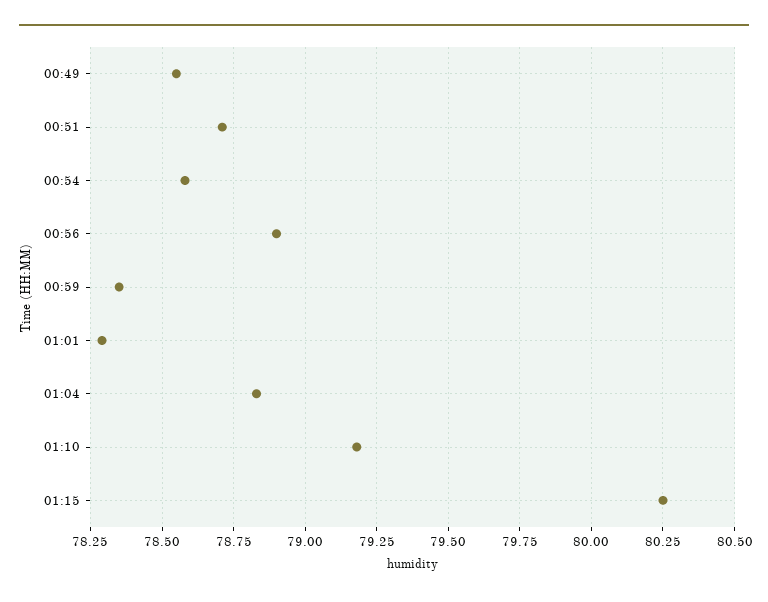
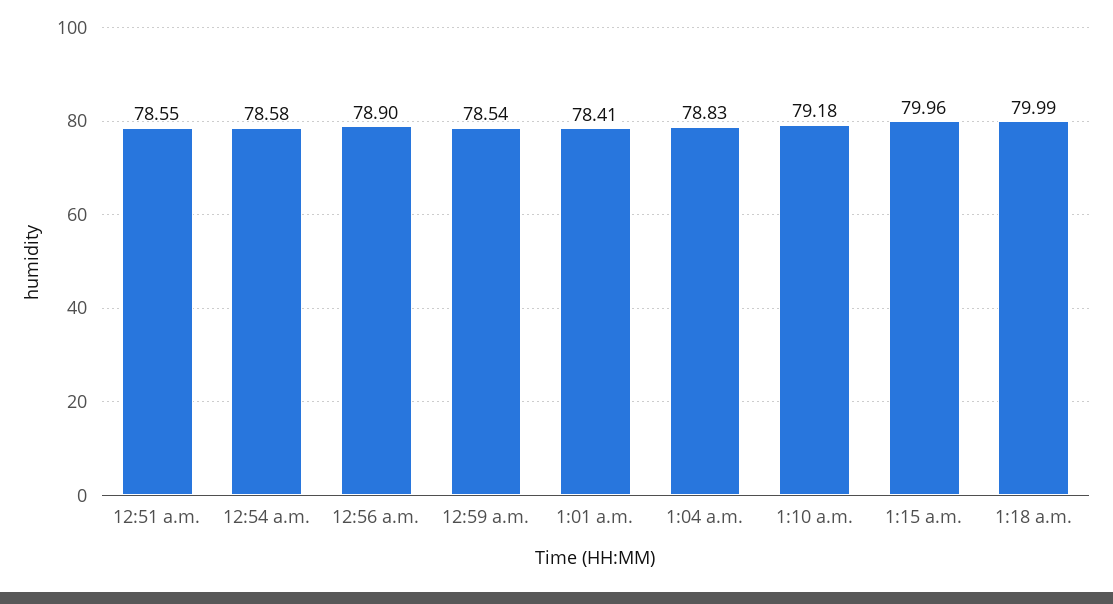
00:49: 78.55 -> none
00:51: 78.7 -> 78.55
00:59: 78.35 -> 78.54
01:01: 78.3 -> 78.41
01:15: 80.25 -> 79.96
1:18 a.m.: none -> 79.99

